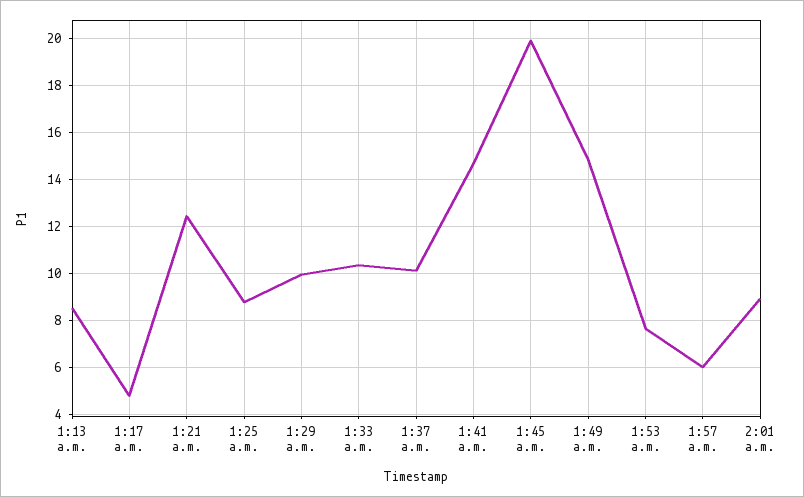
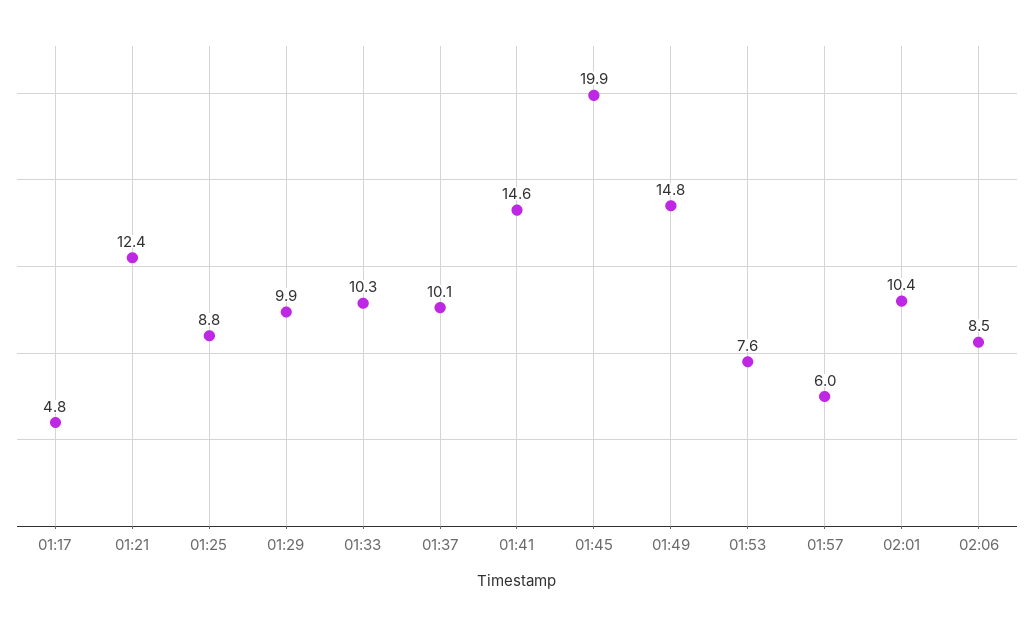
1:13 a.m.: 8.5 -> none
2:01 a.m.: 9 -> 10.4
02:06: none -> 8.5

